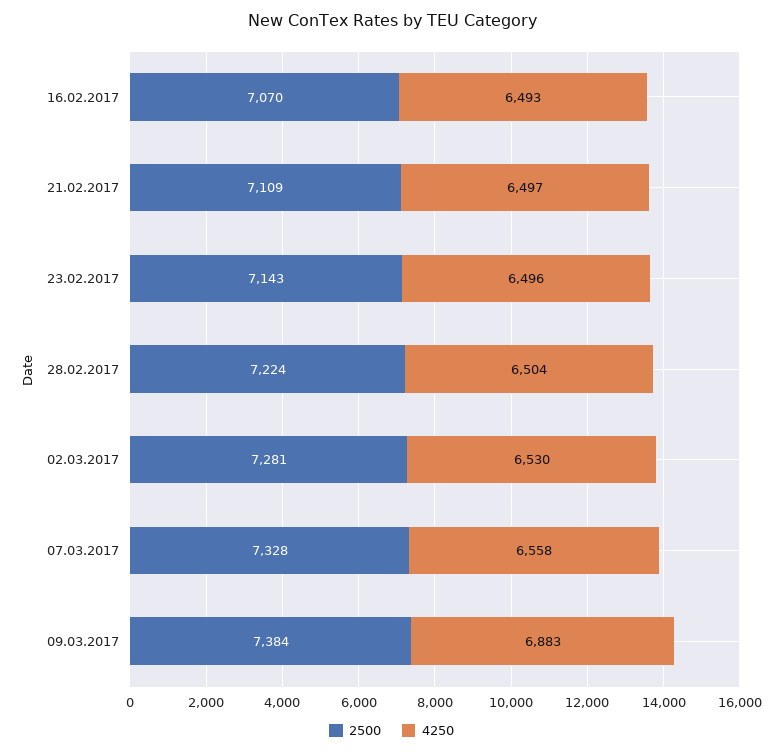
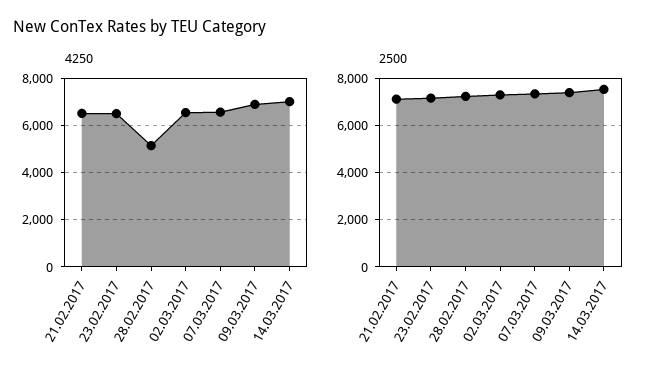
2500, 16.02.2017: 7070 -> none
4250, 16.02.2017: 6493 -> none
4250, 28.02.2017: 6504 -> 5000
4250, 14.03.2017: none -> 7000
2500, 14.03.2017: none -> 7500

